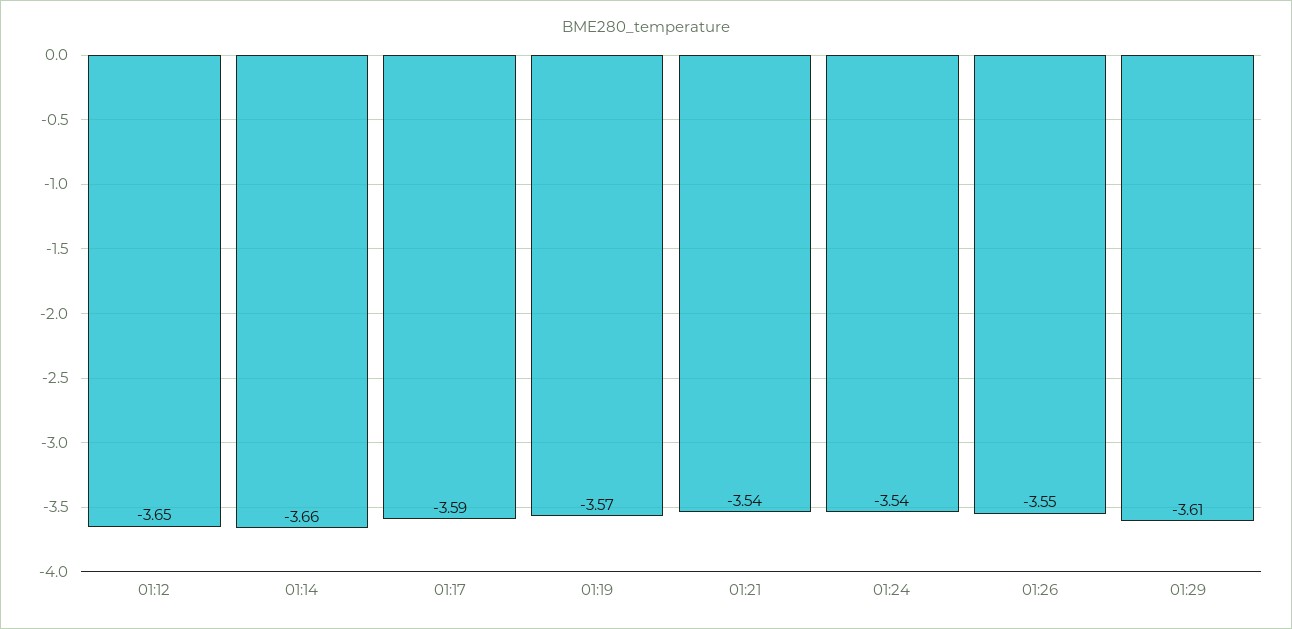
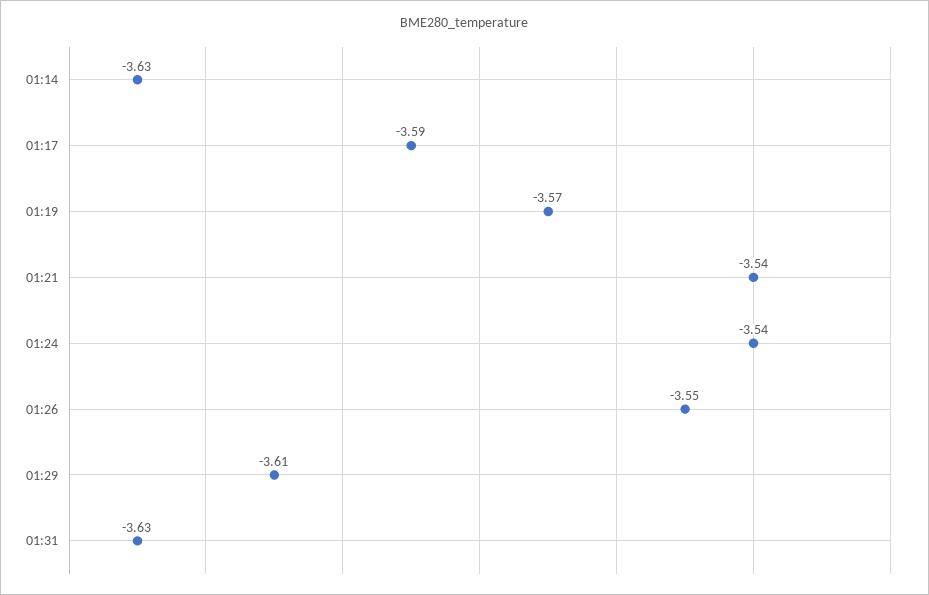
01:12: -3.65 -> none
01:14: -3.66 -> -3.63
01:31: none -> -3.63

